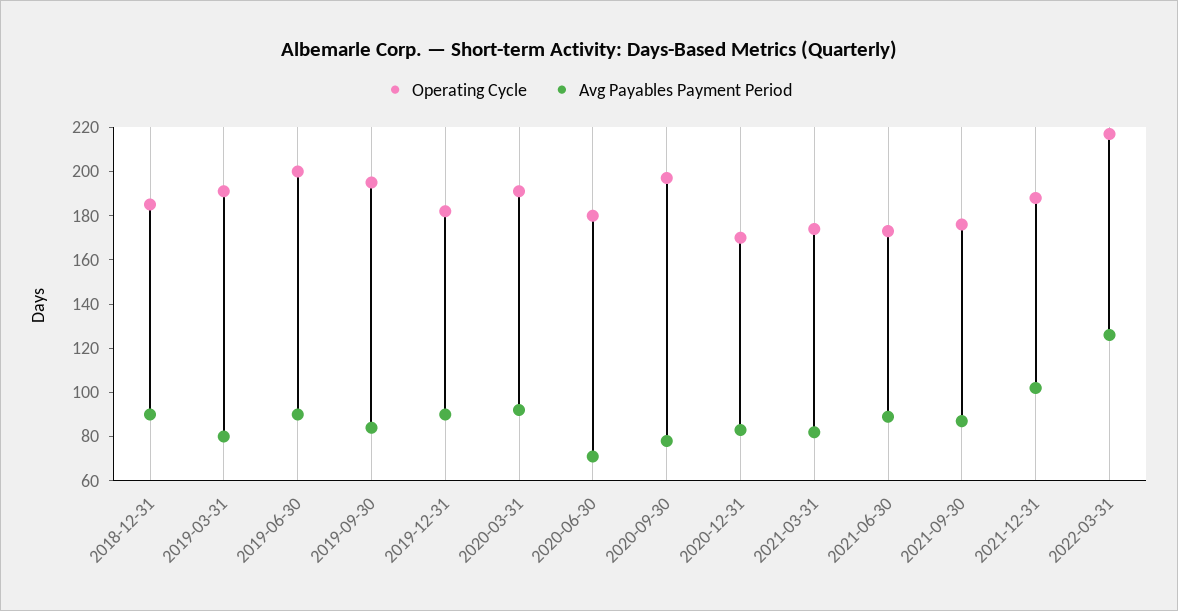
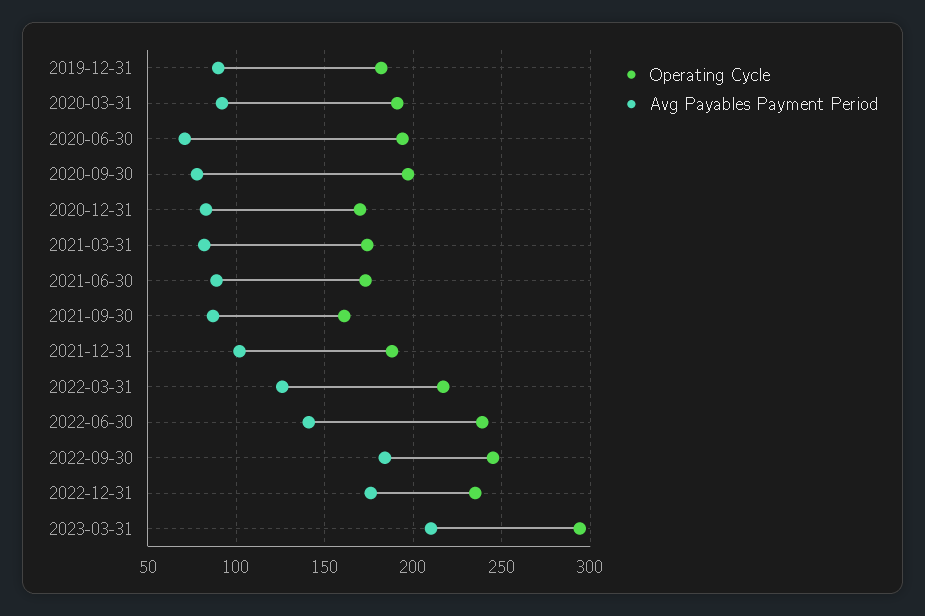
Operating Cycle, 2018-12-31: 185 -> none
Avg Payables Payment Period, 2018-12-31: 90 -> none
Operating Cycle, 2019-03-31: 190 -> none
Avg Payables Payment Period, 2019-03-31: 80 -> none
Operating Cycle, 2019-06-30: 200 -> none
Avg Payables Payment Period, 2019-06-30: 90 -> none
Operating Cycle, 2019-09-30: 195 -> none
Avg Payables Payment Period, 2019-09-30: 85 -> none
Operating Cycle, 2020-06-30: 180 -> 195
Operating Cycle, 2021-09-30: 175 -> 160
Operating Cycle, 2022-06-30: none -> 240
Avg Payables Payment Period, 2022-06-30: none -> 140
Operating Cycle, 2022-09-30: none -> 245
Avg Payables Payment Period, 2022-09-30: none -> 185
Operating Cycle, 2022-12-31: none -> 235
Avg Payables Payment Period, 2022-12-31: none -> 175
Operating Cycle, 2023-03-31: none -> 295
Avg Payables Payment Period, 2023-03-31: none -> 210

